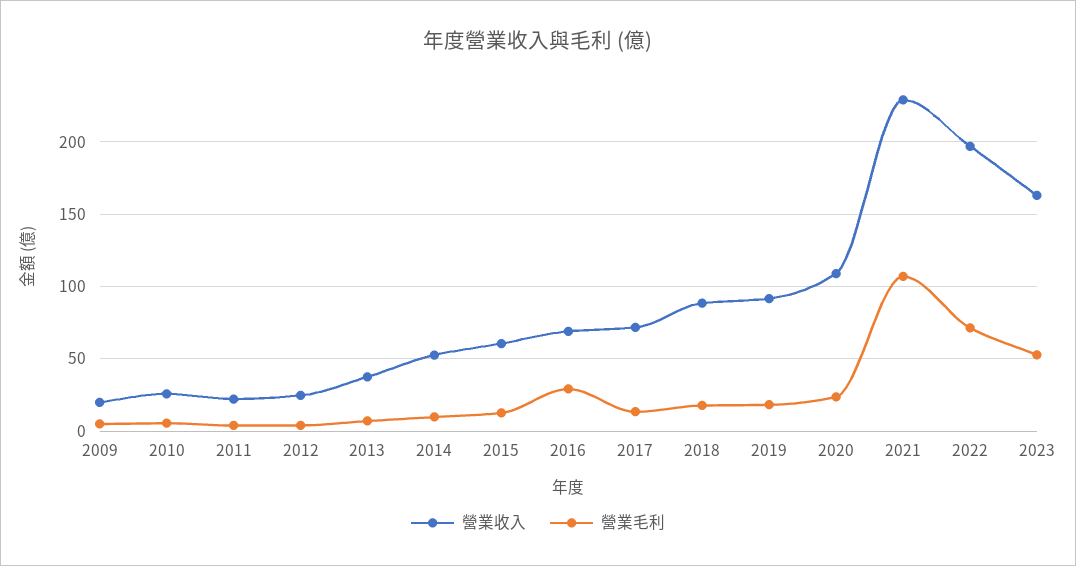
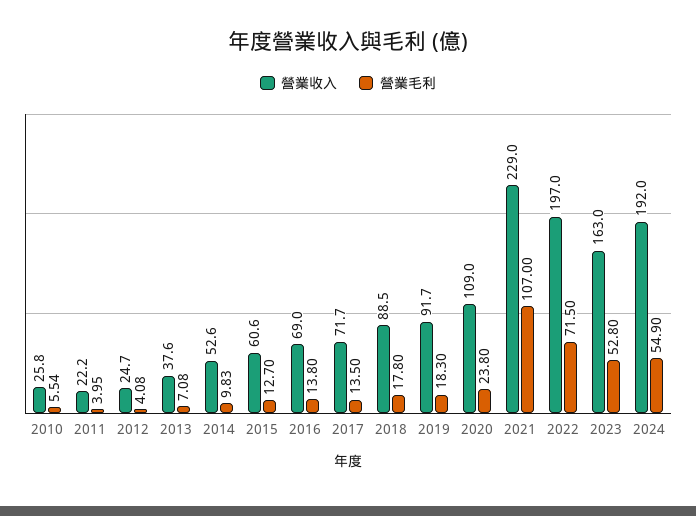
營業收入, 2009: 20 -> none
營業毛利, 2009: 5 -> none
營業毛利, 2016: 30 -> 13.8
營業收入, 2024: none -> 192
營業毛利, 2024: none -> 54.9

